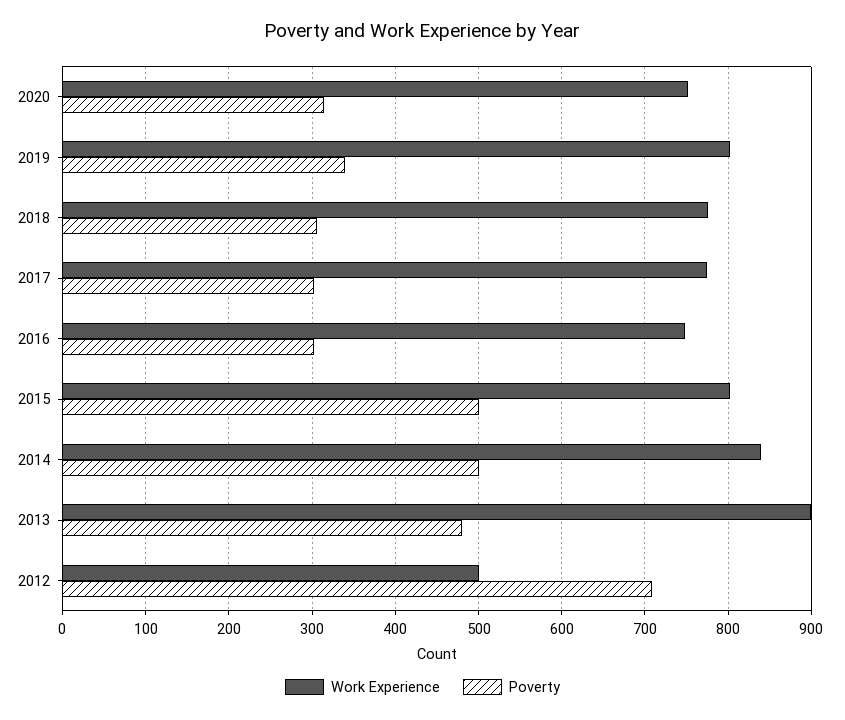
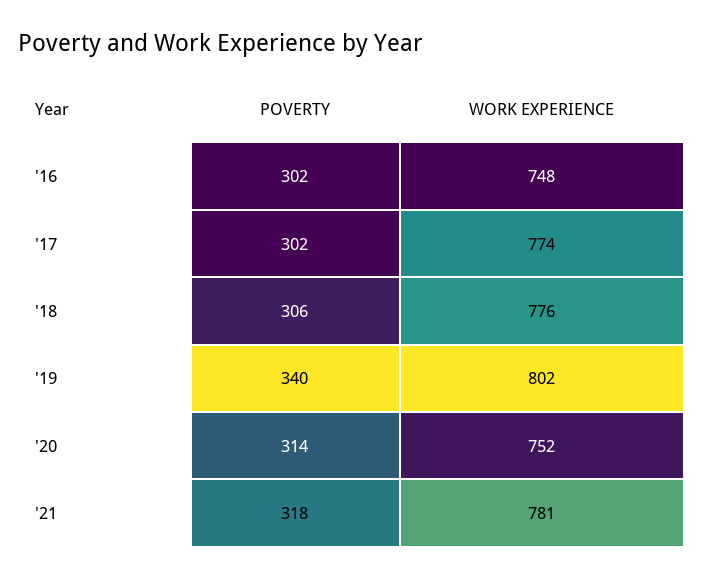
Work Experience, 2015: 800 -> none
Poverty, 2015: 500 -> none
Work Experience, 2014: 840 -> none
Poverty, 2014: 500 -> none
Work Experience, 2013: 900 -> none
Poverty, 2013: 480 -> none
Work Experience, 2012: 500 -> none
Poverty, 2012: 710 -> none
Poverty, '21: none -> 318
Work Experience, '21: none -> 781

